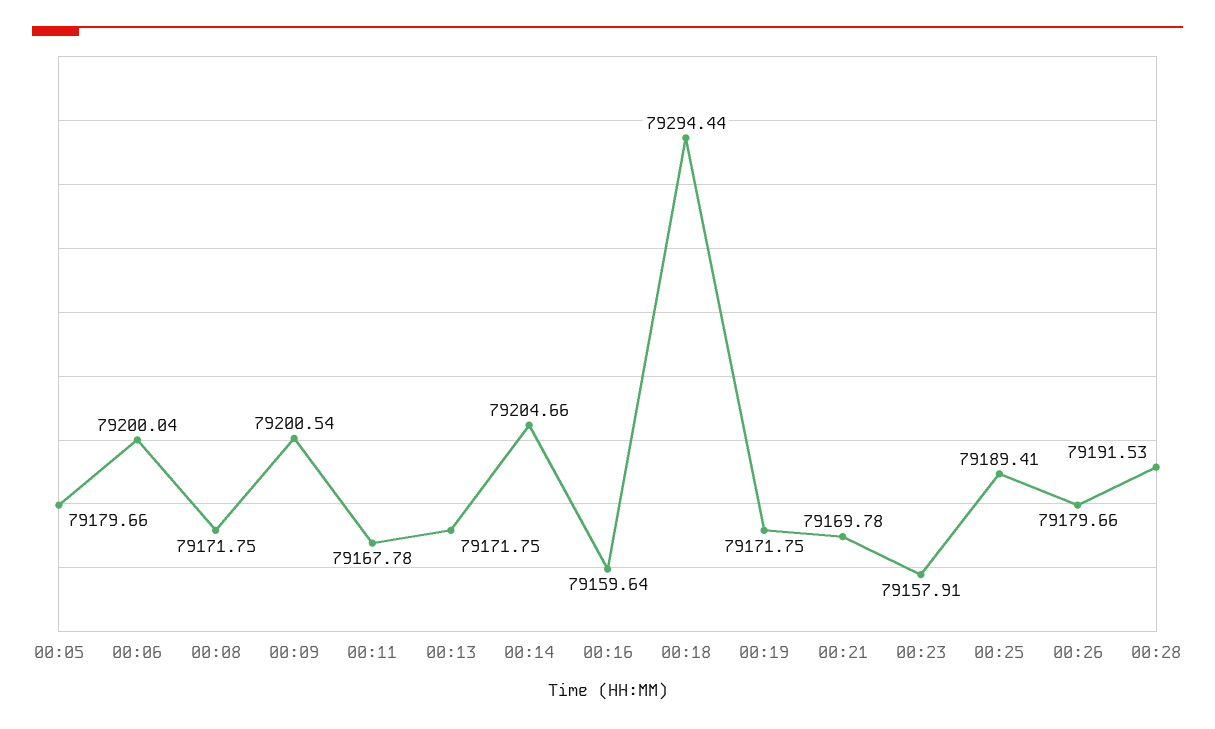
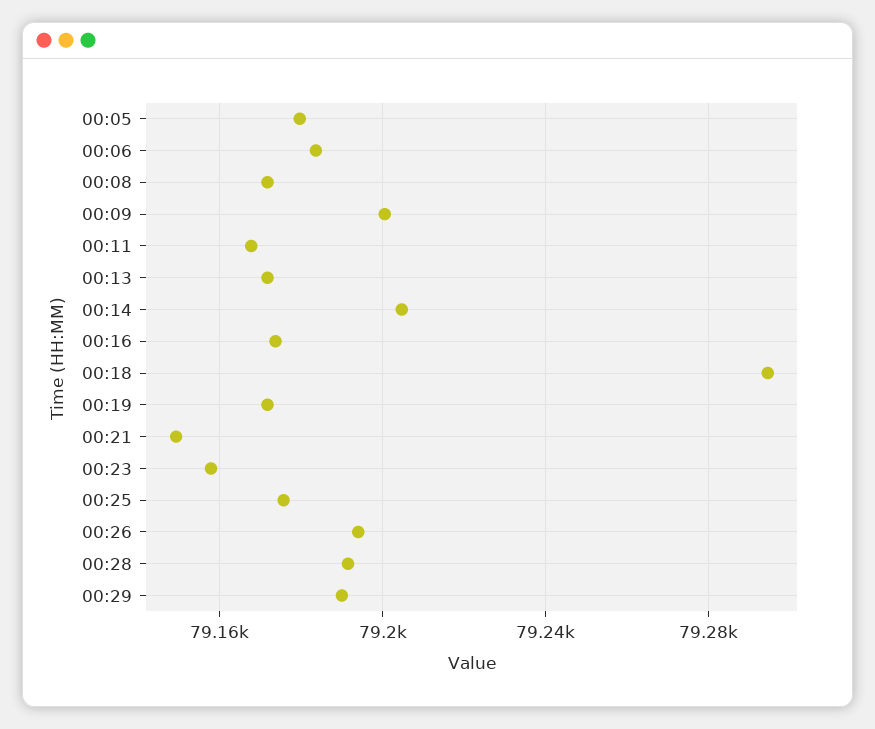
00:06: 79200.04 -> 79185
00:16: 79159.64 -> 79175
00:21: 79169.78 -> 79150
00:25: 79189.41 -> 79175
00:26: 79179.66 -> 79195
00:29: none -> 79190

